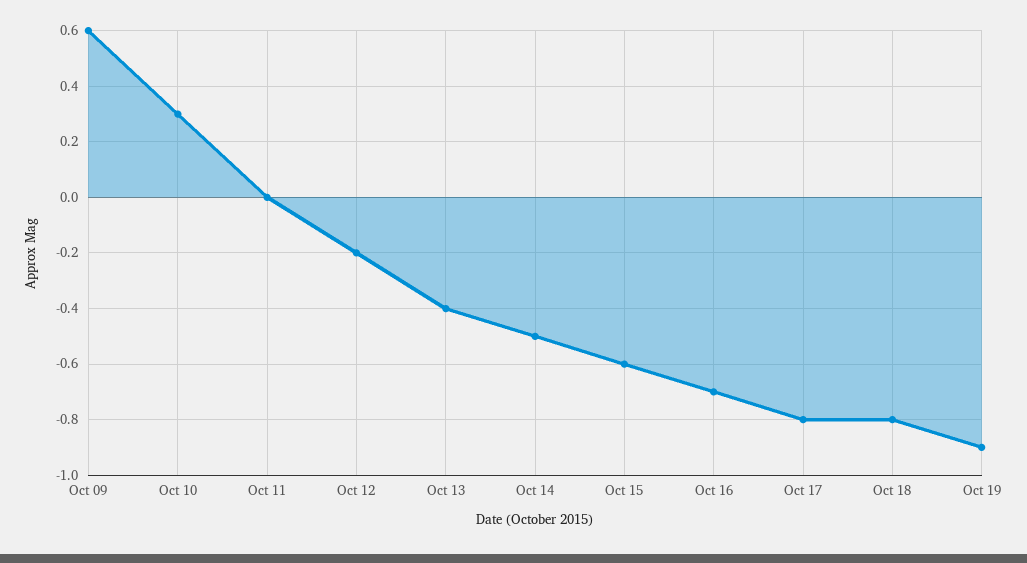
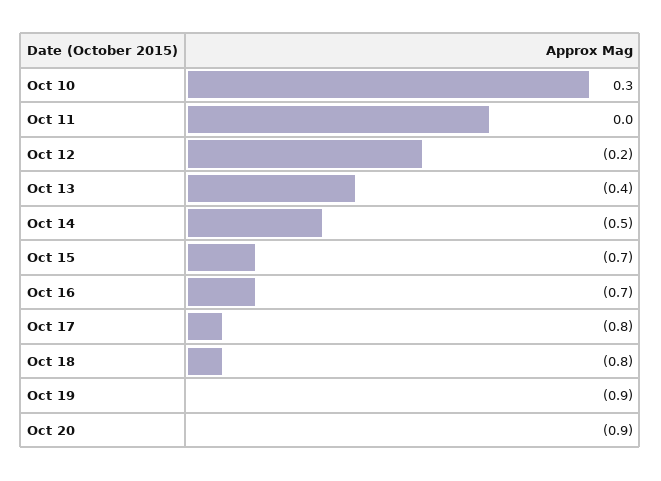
Oct 09: 0.6 -> none
Oct 15: -0.6 -> -0.7
Oct 20: none -> -0.9

